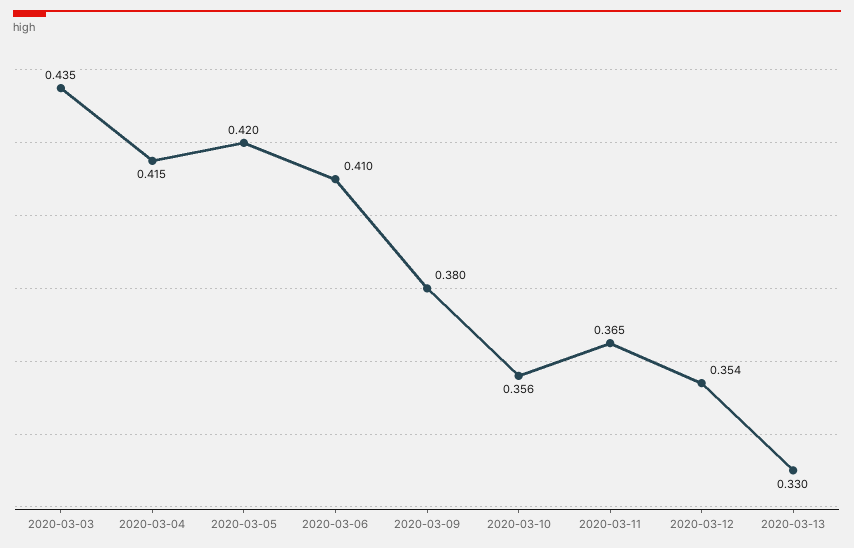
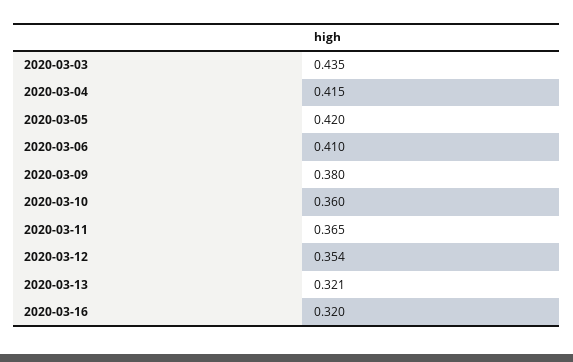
2020-03-10: 0.356 -> 0.36
2020-03-13: 0.33 -> 0.321
2020-03-16: none -> 0.32

